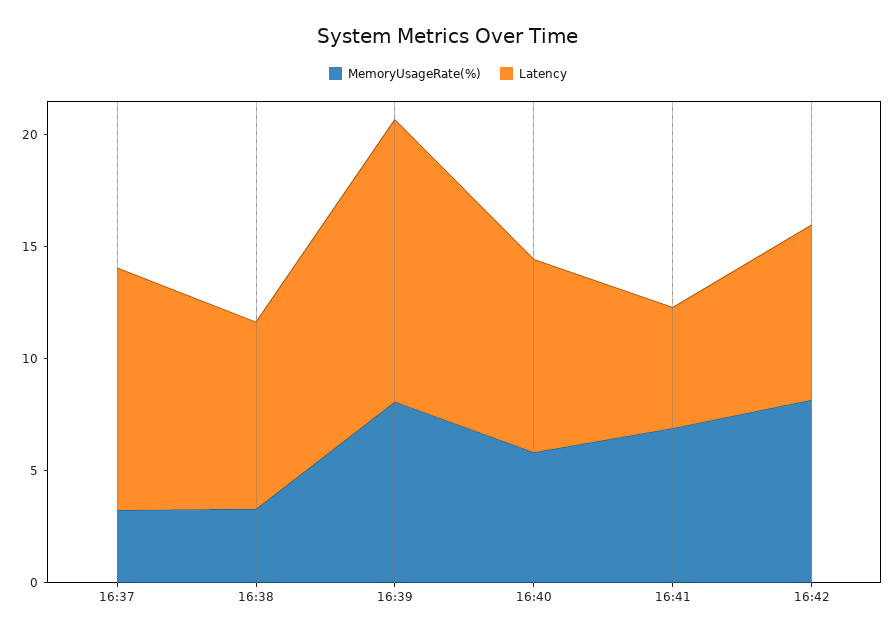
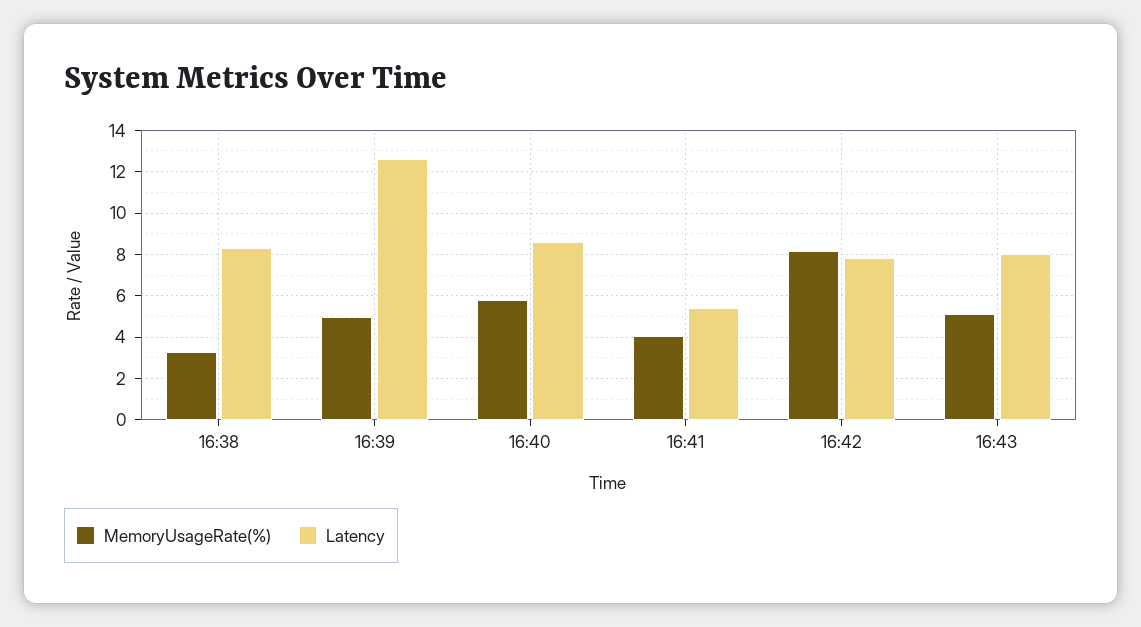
MemoryUsageRate(%), 16:37: 3 -> none
Latency, 16:37: 11 -> none
MemoryUsageRate(%), 16:39: 8 -> 5
MemoryUsageRate(%), 16:41: 7 -> 4
MemoryUsageRate(%), 16:43: none -> 5
Latency, 16:43: none -> 8

